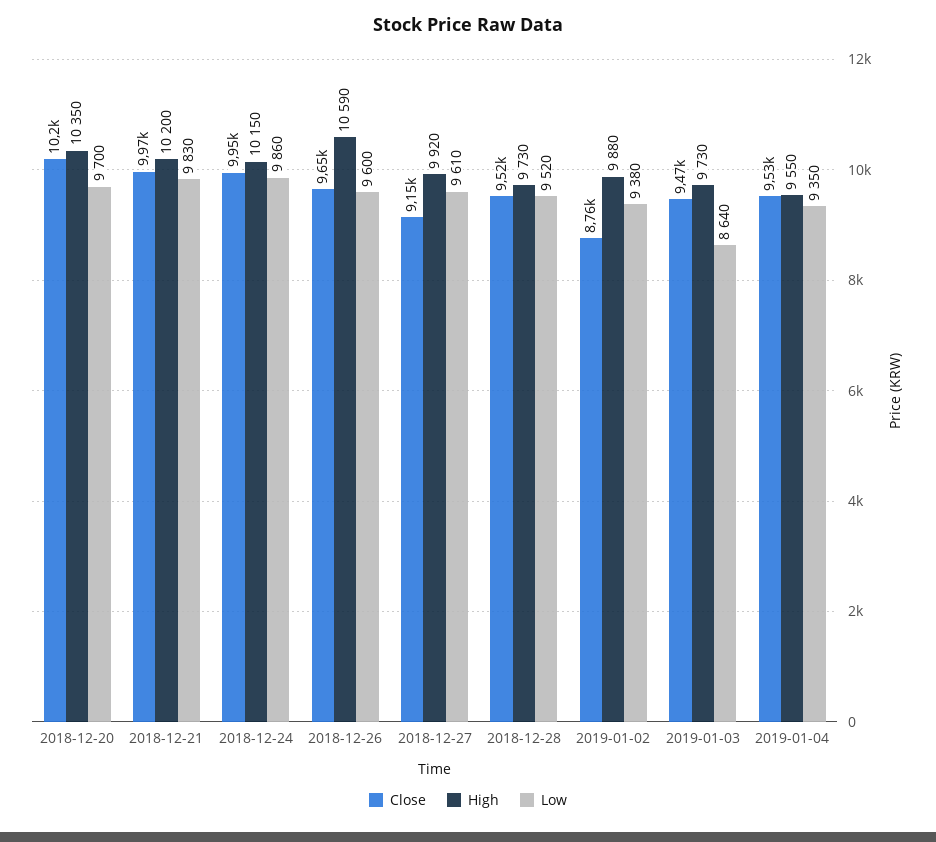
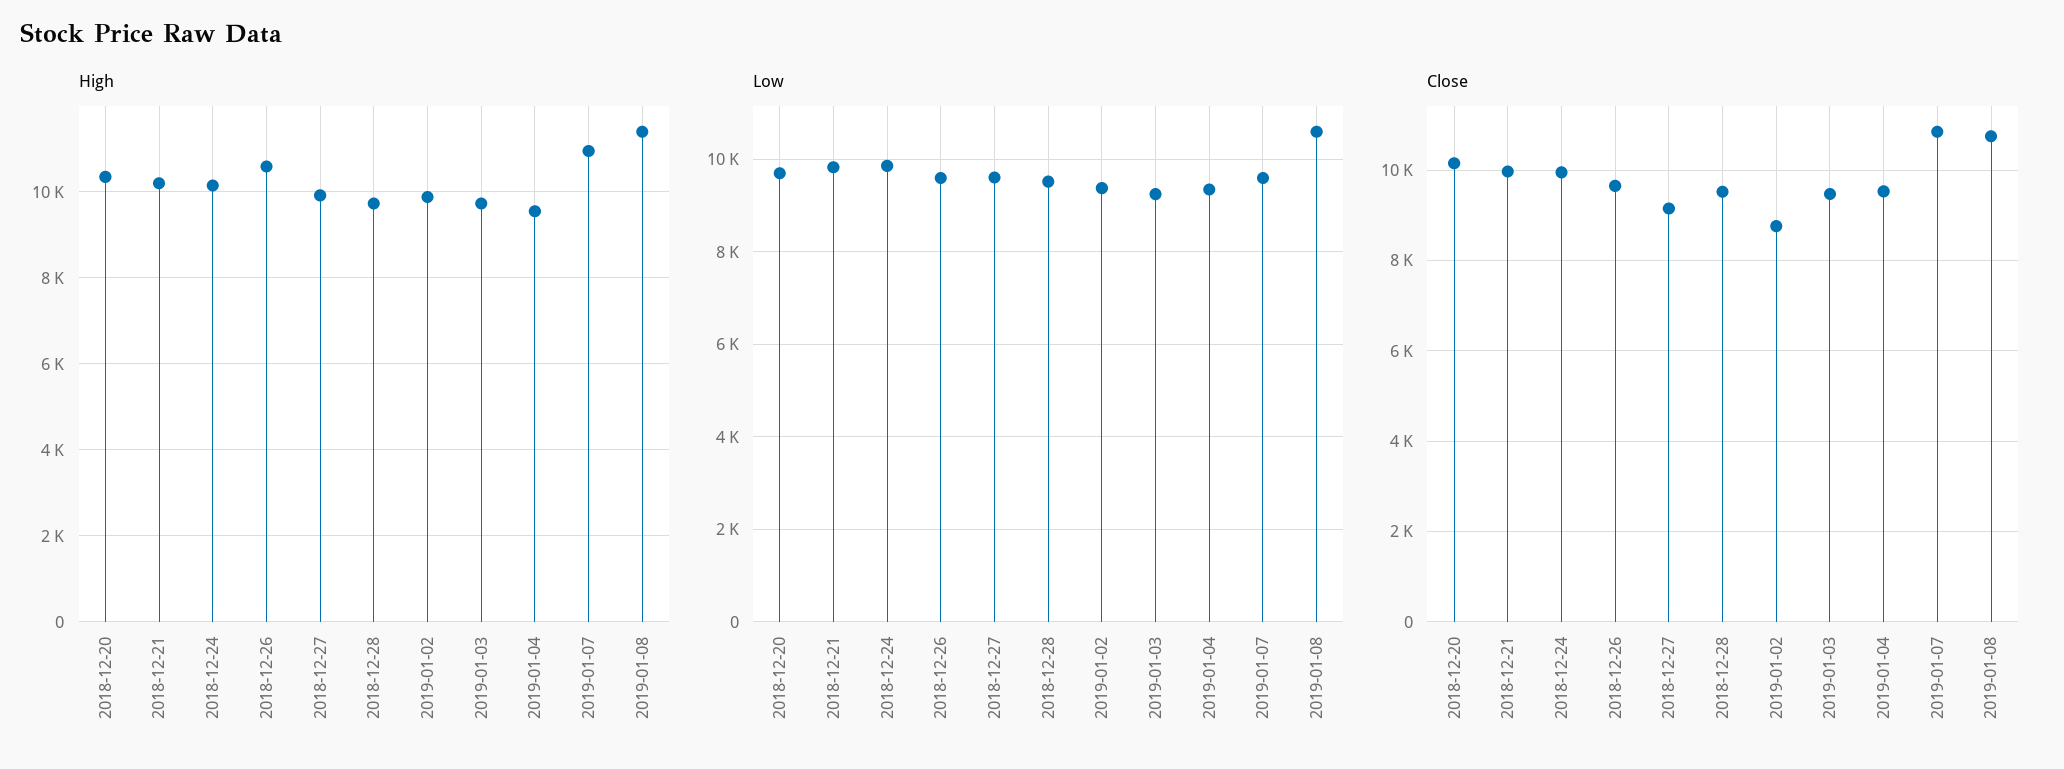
Low, 2019-01-03: 8640 -> 9200
High, 2019-01-07: none -> 11000
High, 2019-01-08: none -> 11400
Low, 2019-01-07: none -> 9600
Low, 2019-01-08: none -> 10600
Close, 2019-01-07: none -> 10800
Close, 2019-01-08: none -> 10800

